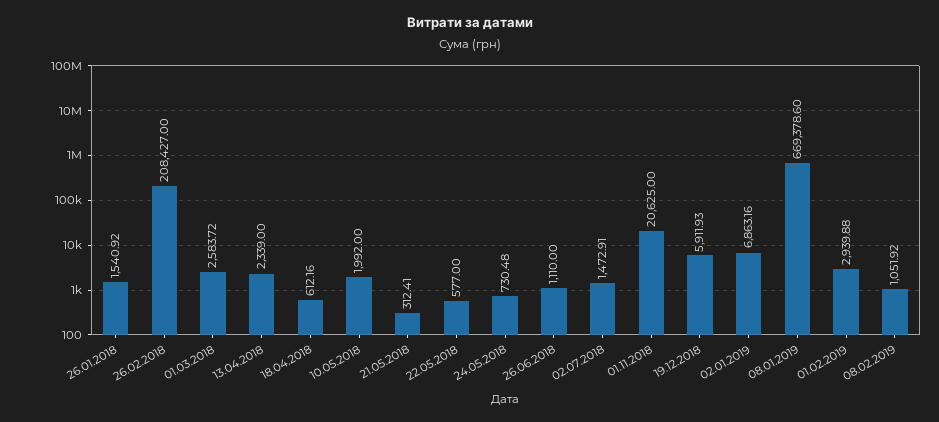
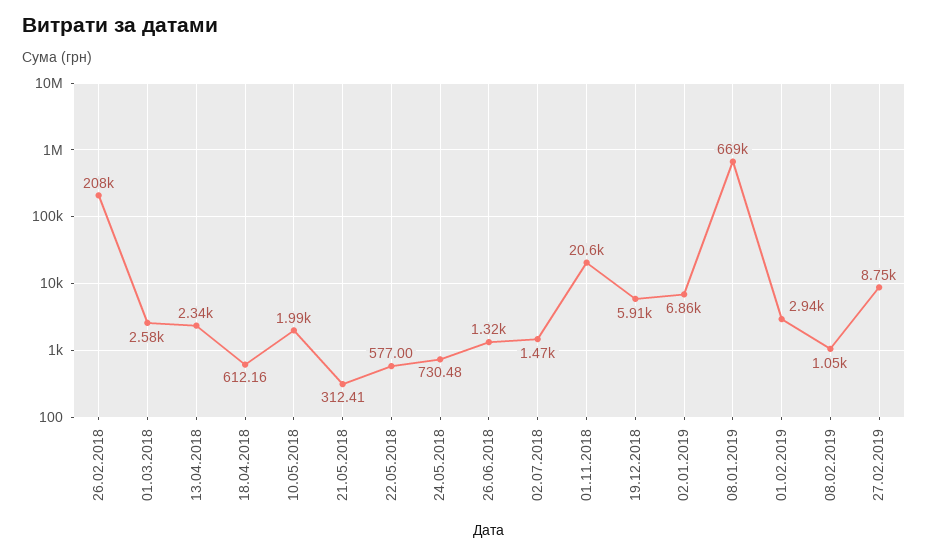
26.01.2018: 1540.92 -> none
26.06.2018: 1110 -> 1320
27.02.2019: none -> 8750

